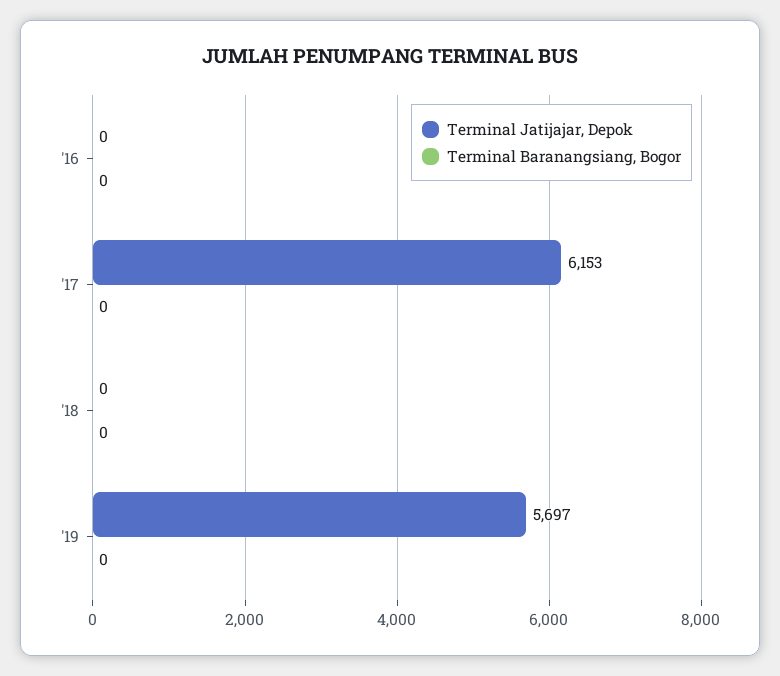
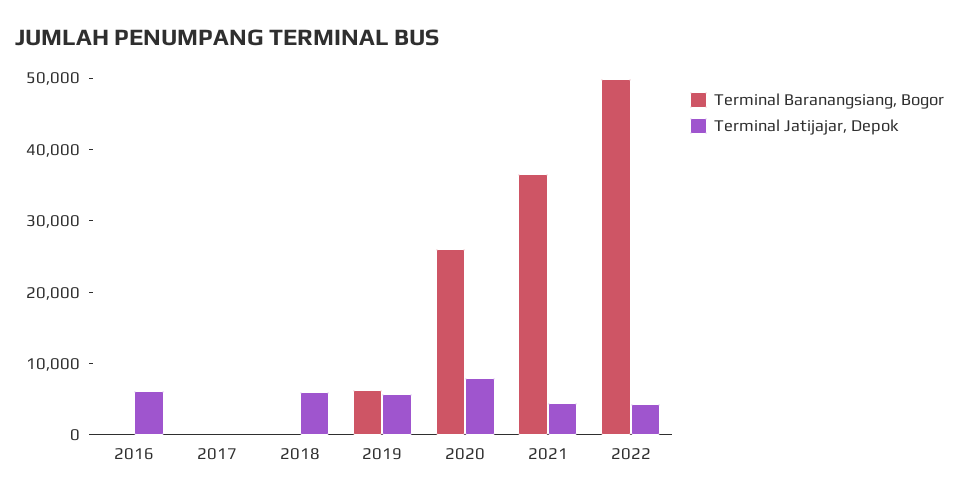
Terminal Jatijajar, Depok, '16: 0 -> 6000
Terminal Jatijajar, Depok, '17: 6153 -> 0
Terminal Jatijajar, Depok, '18: 0 -> 6000
Terminal Baranangsiang, Bogor, '19: 0 -> 6000
Terminal Baranangsiang, Bogor, 2020: none -> 26000
Terminal Jatijajar, Depok, 2020: none -> 8000
Terminal Baranangsiang, Bogor, 2021: none -> 36000
Terminal Jatijajar, Depok, 2021: none -> 4000
Terminal Baranangsiang, Bogor, 2022: none -> 50000
Terminal Jatijajar, Depok, 2022: none -> 4000

